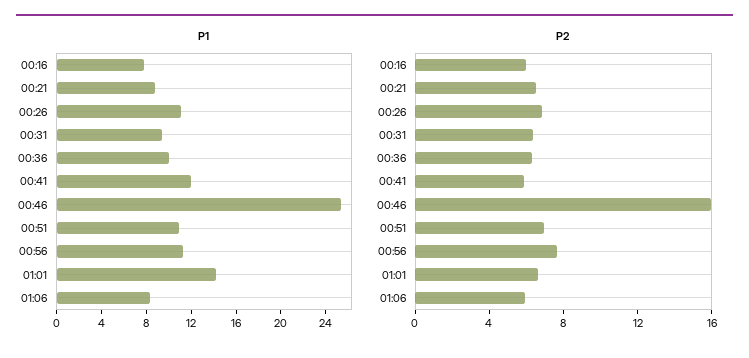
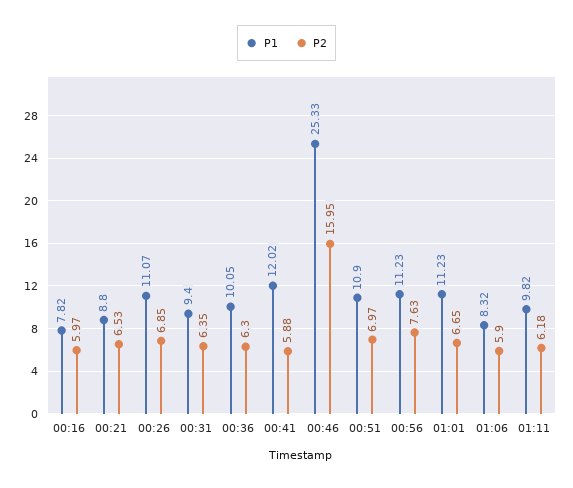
P1, 01:01: 14 -> 11.23
P1, 01:11: none -> 9.82
P2, 01:11: none -> 6.18

